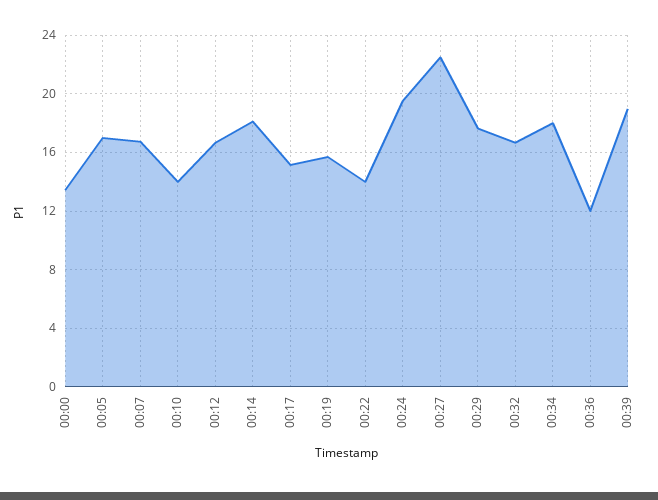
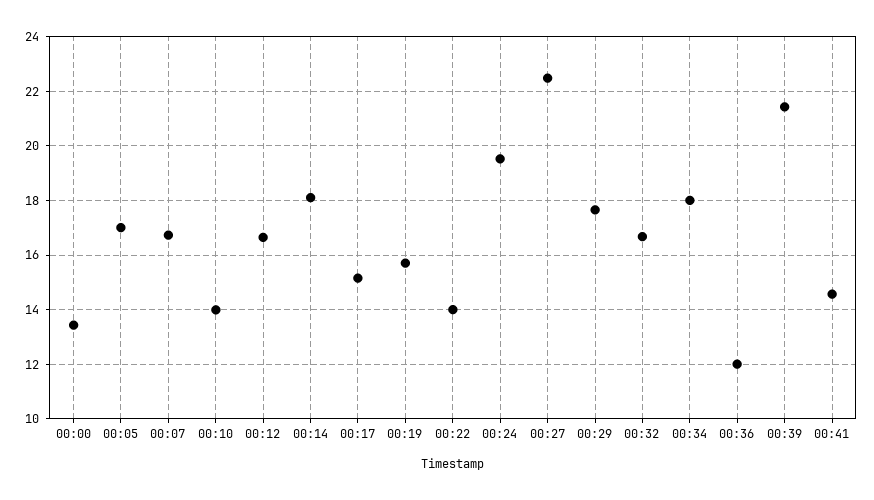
00:39: 19 -> 21.5
00:41: none -> 14.5

